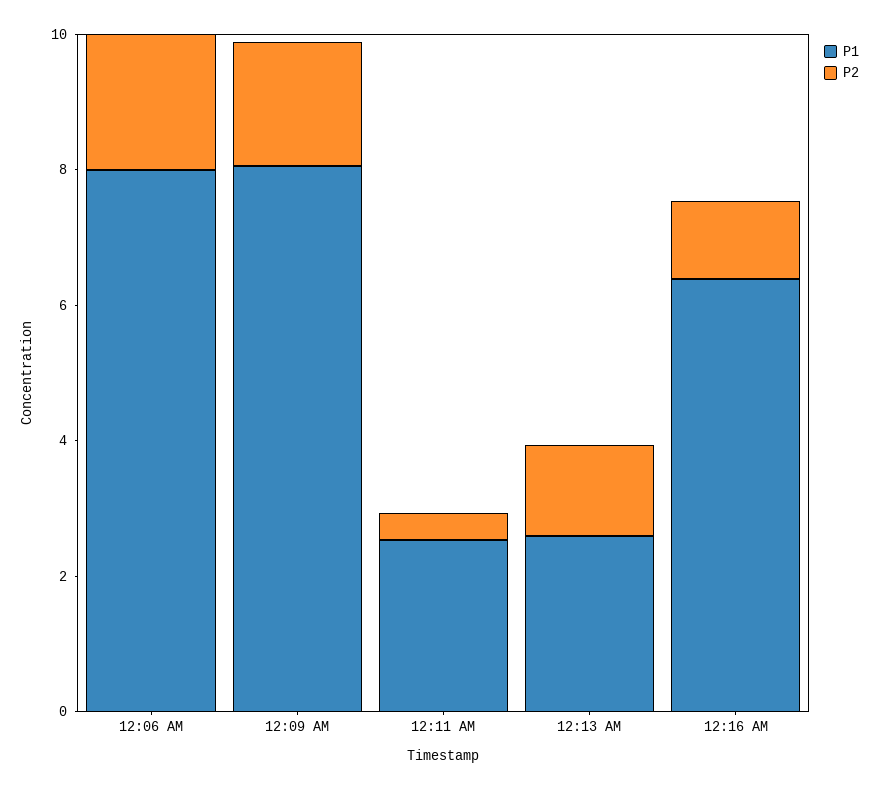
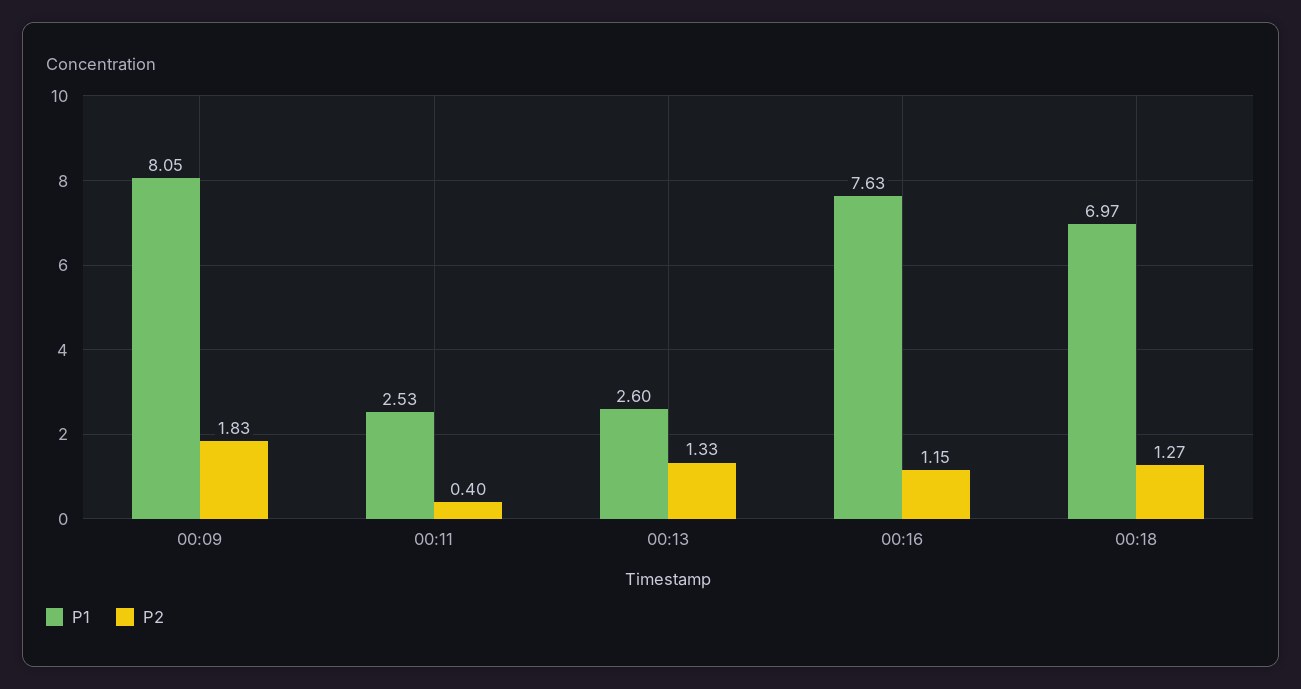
P1, 12:06 AM: 8 -> none
P2, 12:06 AM: 2 -> none
P1, 12:16 AM: 6.5 -> 7.63
P1, 00:18: none -> 6.97
P2, 00:18: none -> 1.27

